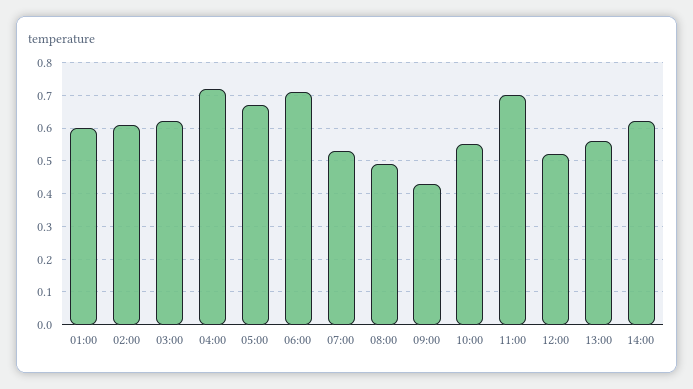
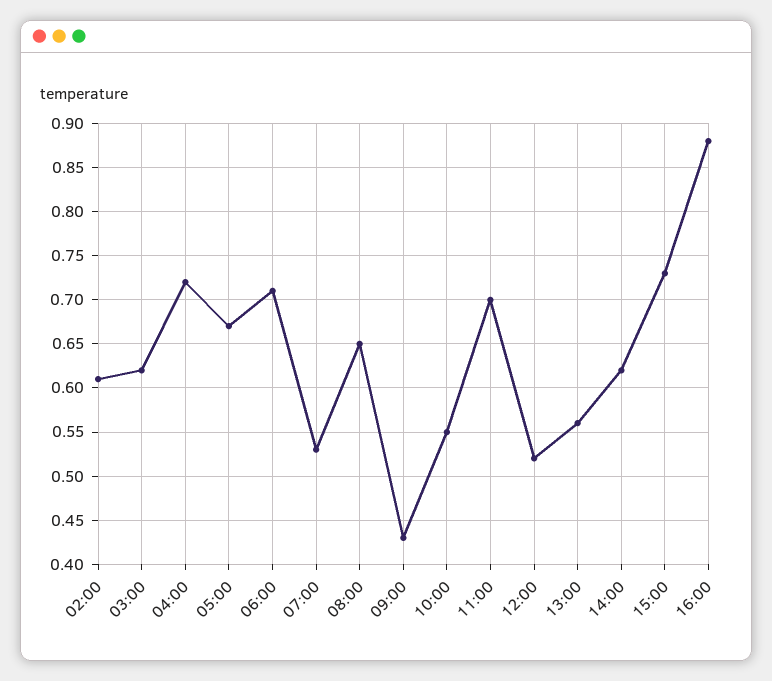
01:00: 0.6 -> none
08:00: 0.5 -> 0.65
15:00: none -> 0.73
16:00: none -> 0.88

